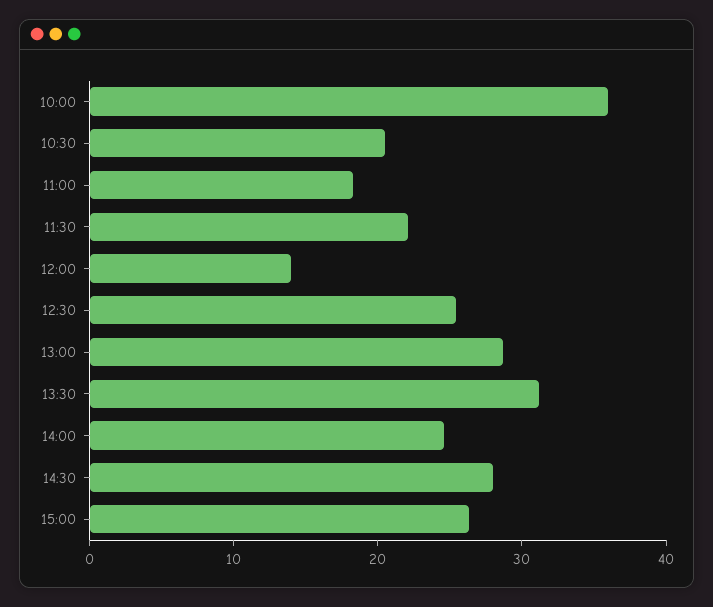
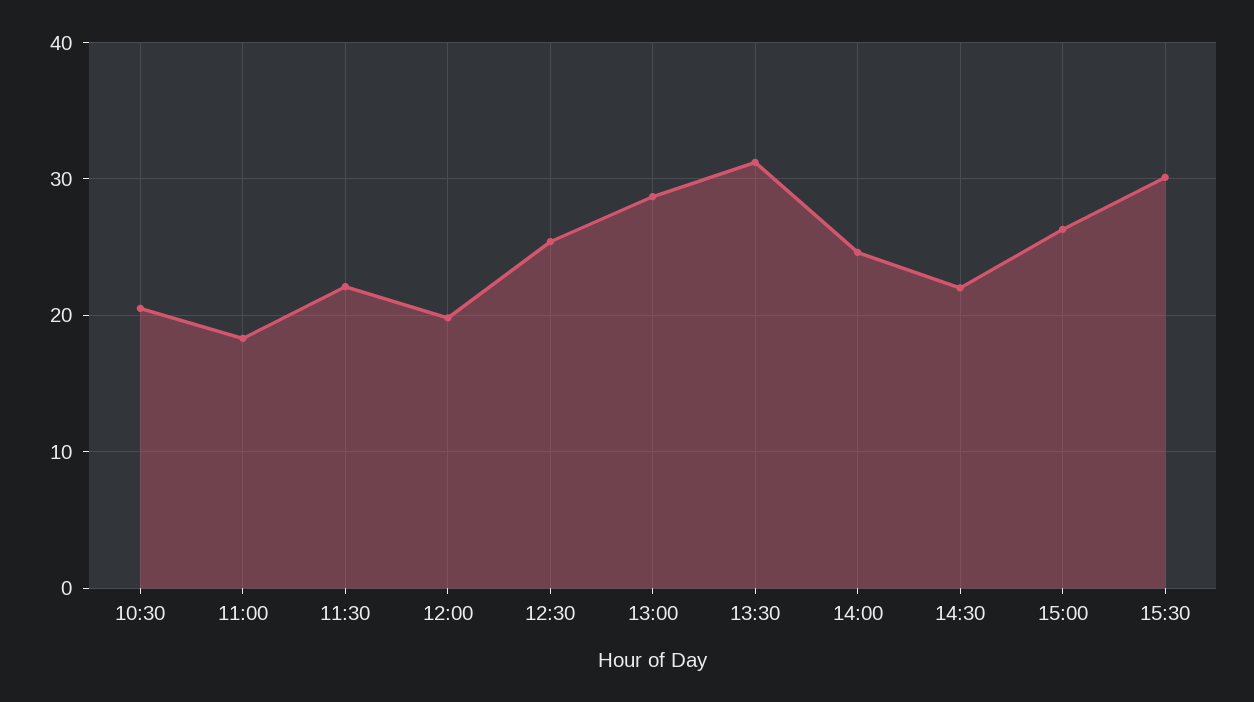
10:00: 36 -> none
12:00: 14 -> 20
14:30: 28 -> 22
15:30: none -> 30

